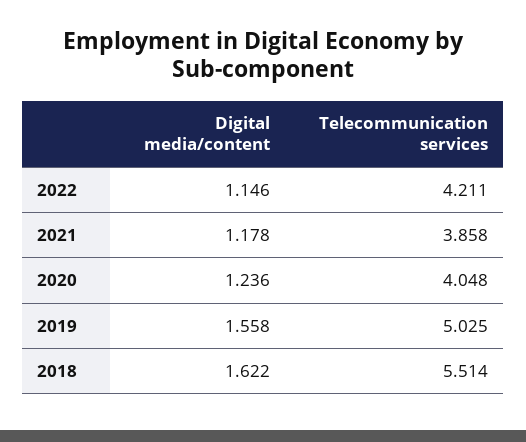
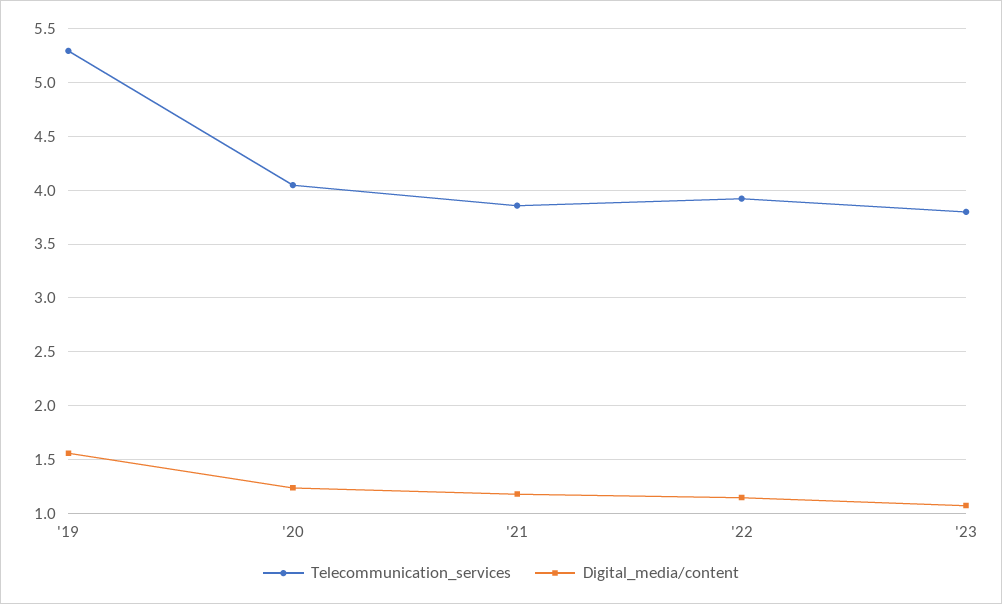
Telecommunication services, 2022: 4.211 -> 3.9
Telecommunication services, 2019: 5.025 -> 5.3
Digital media/content, 2018: 1.622 -> none
Telecommunication services, 2018: 5.514 -> none
Telecommunication services, '23: none -> 3.8
Digital media/content, '23: none -> 1.1

